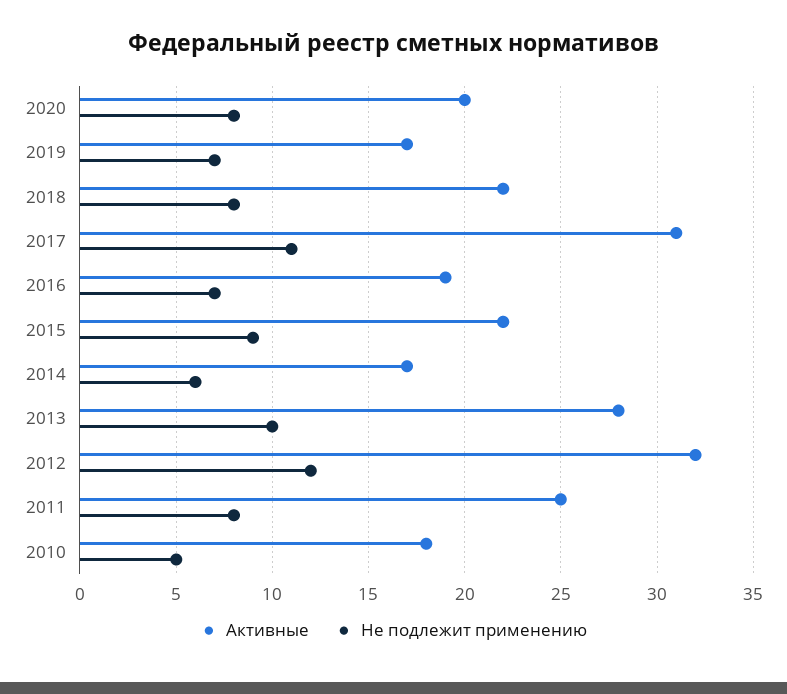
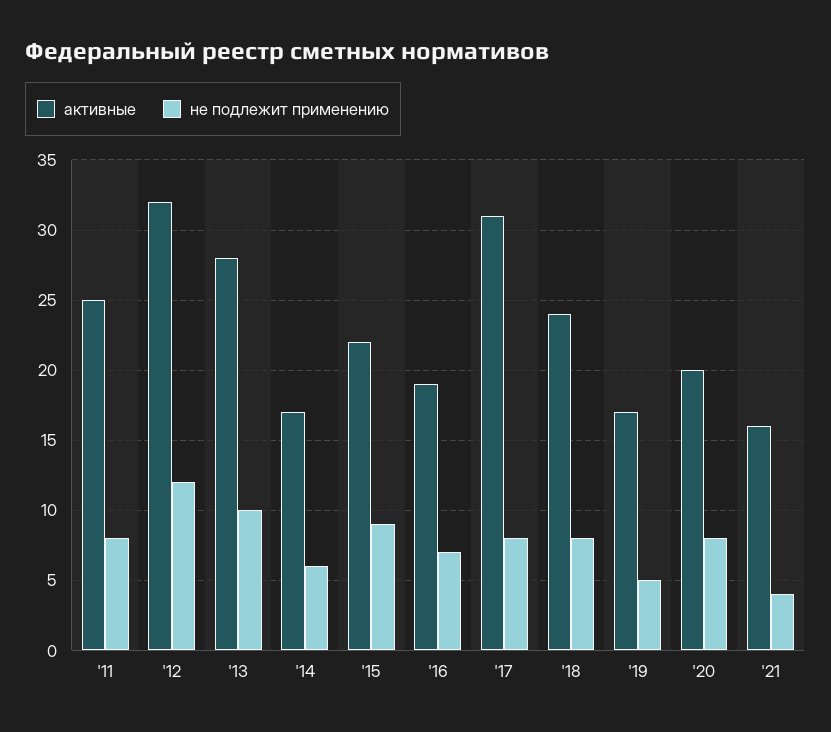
Не подлежит применению, 2019: 7 -> 5
Активные, 2018: 22 -> 24
Не подлежит применению, 2017: 11 -> 8
Активные, 2010: 18 -> none
Не подлежит применению, 2010: 5 -> none
Активные, '21: none -> 16
Не подлежит применению, '21: none -> 4

